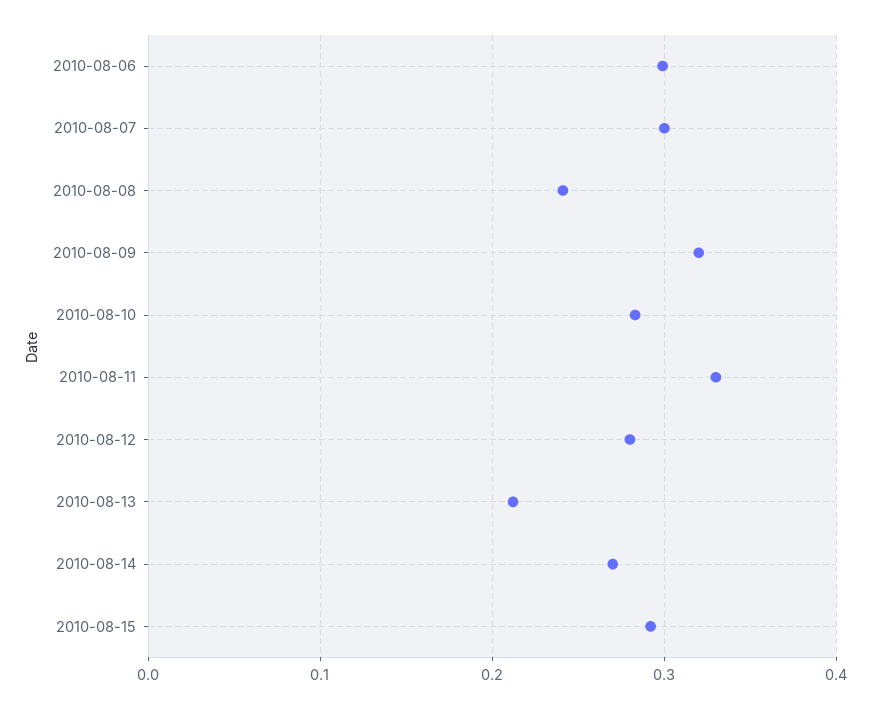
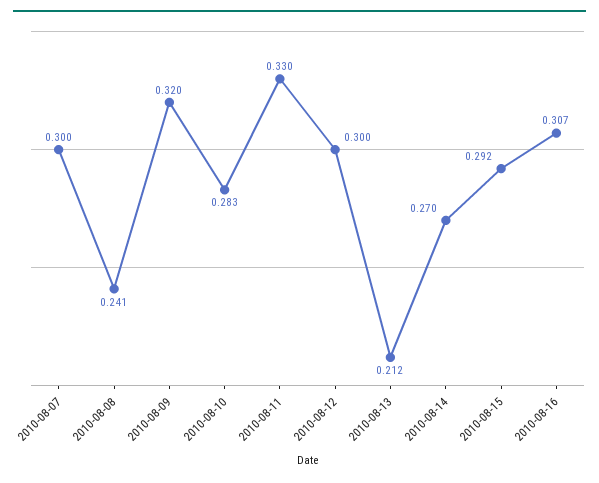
2010-08-06: 0.3 -> none
2010-08-12: 0.28 -> 0.3
2010-08-16: none -> 0.307

